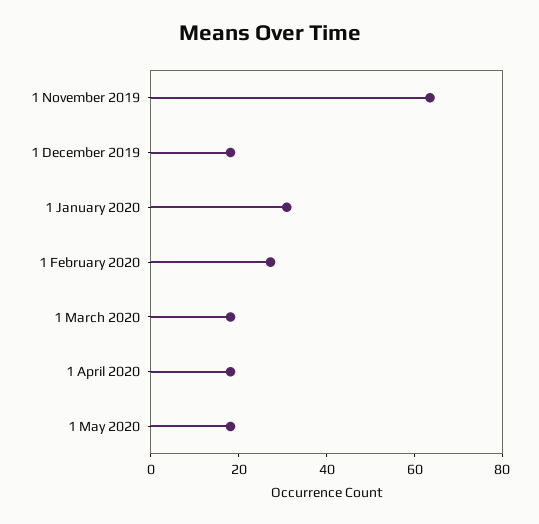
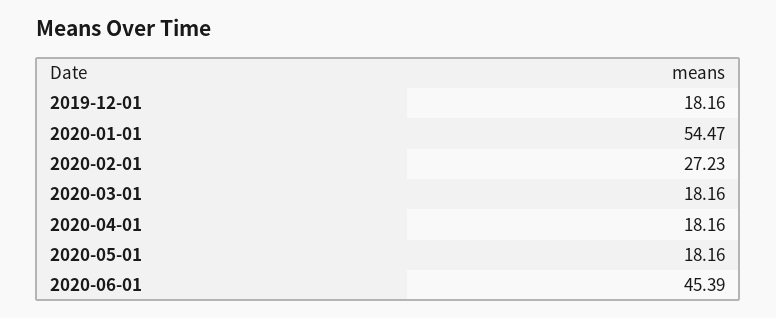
1 November 2019: 65 -> none
1 January 2020: 30 -> 54.47
2020-06-01: none -> 45.39

